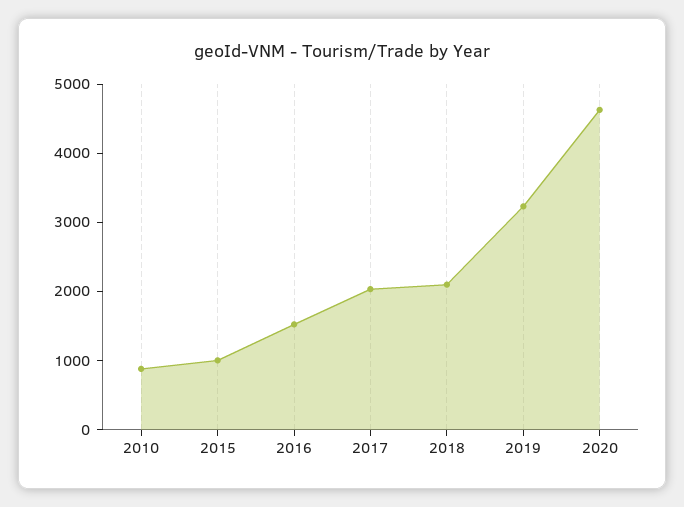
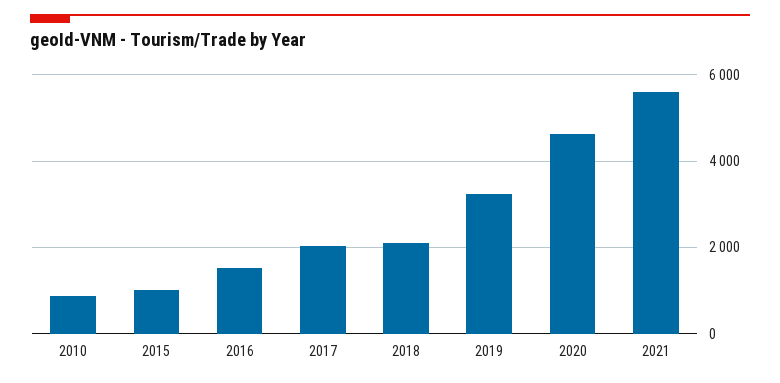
2021: none -> 5600

